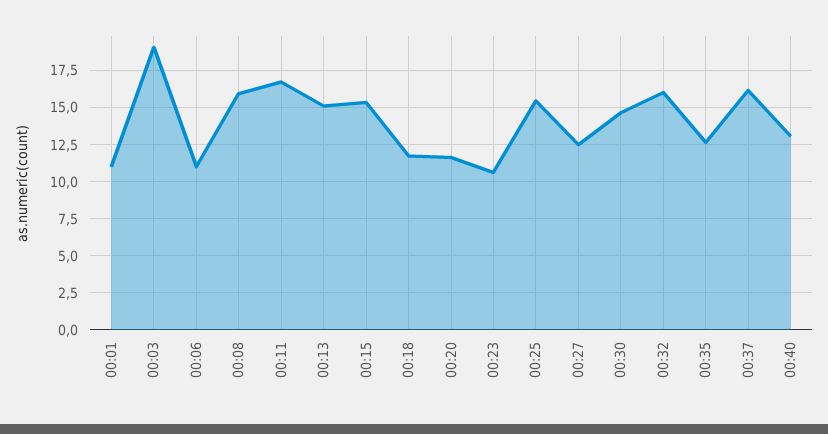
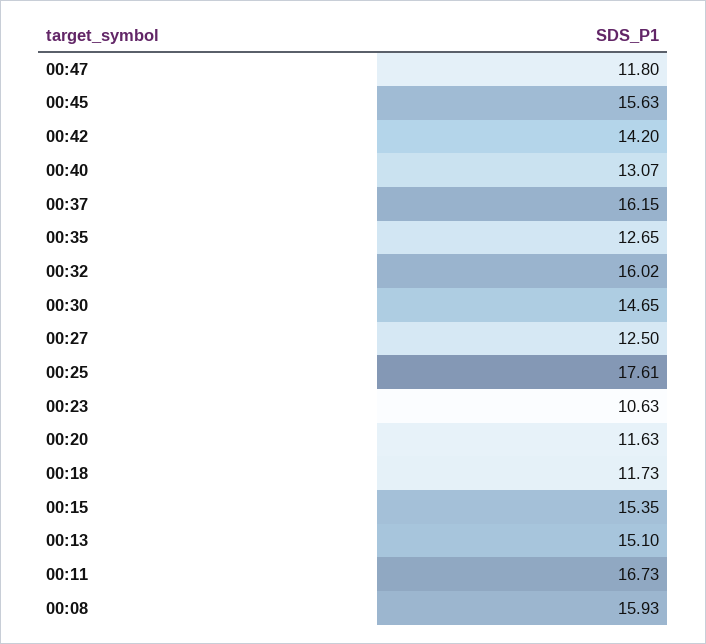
00:01: 11 -> none
00:03: 19 -> none
00:06: 11 -> none
00:25: 15.5 -> 17.61
00:47: none -> 11.8
00:45: none -> 15.63
00:42: none -> 14.2

